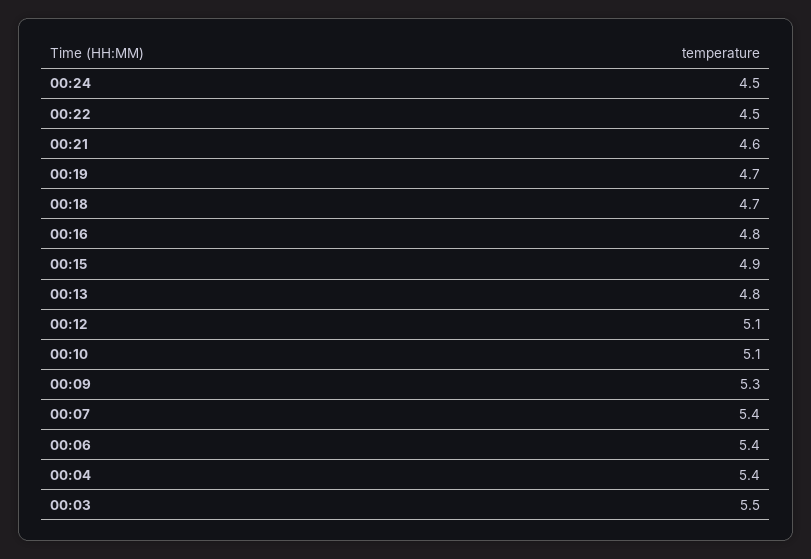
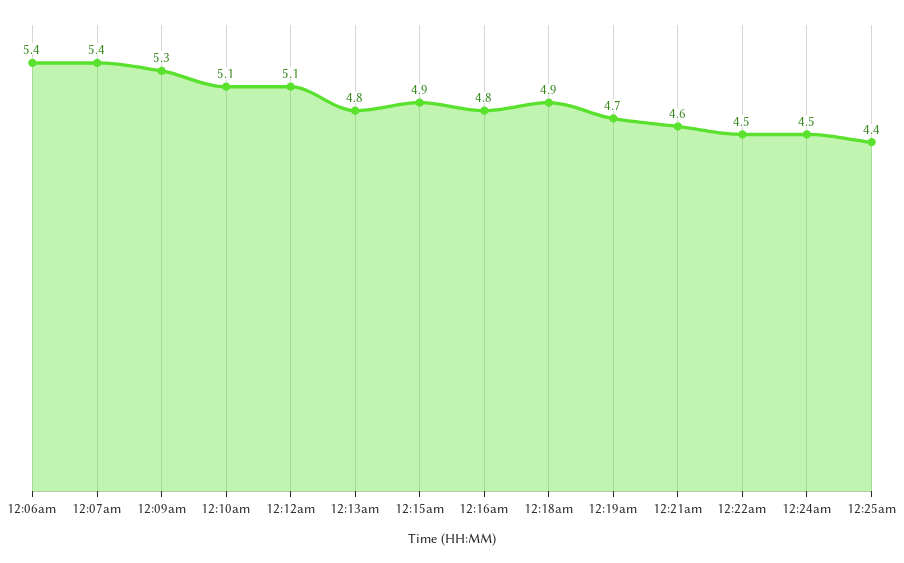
00:18: 4.7 -> 4.9
00:04: 5.4 -> none
00:03: 5.5 -> none
12:25am: none -> 4.4

